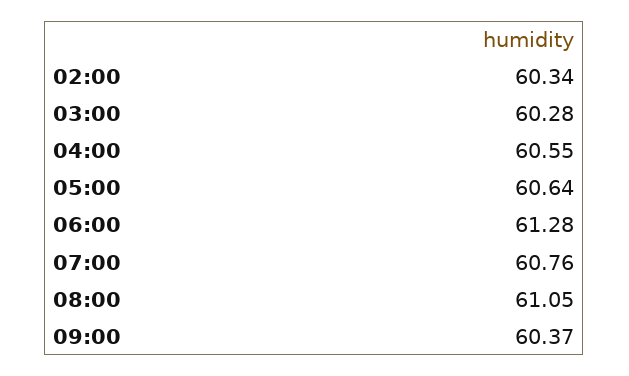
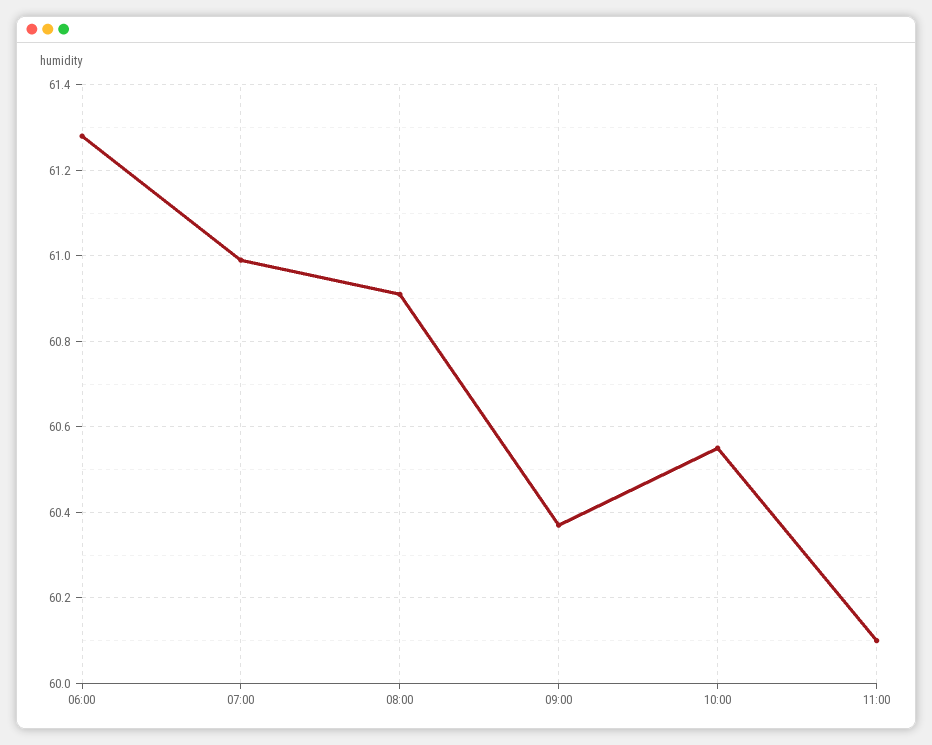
02:00: 60.34 -> none
03:00: 60.28 -> none
04:00: 60.55 -> none
05:00: 60.64 -> none
07:00: 60.76 -> 61
08:00: 61.05 -> 60.9
10:00: none -> 60.55
11:00: none -> 60.1

